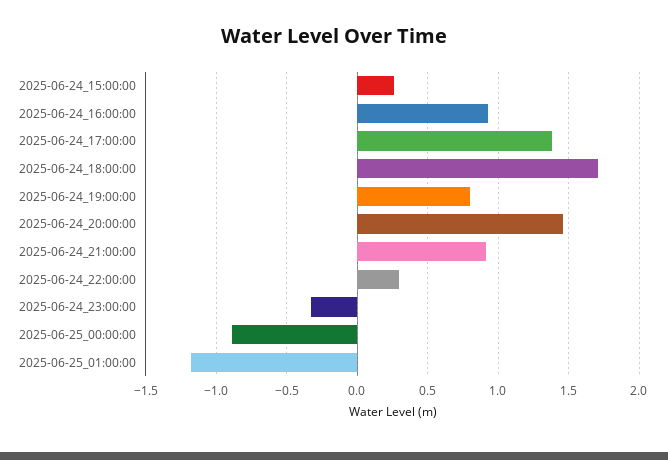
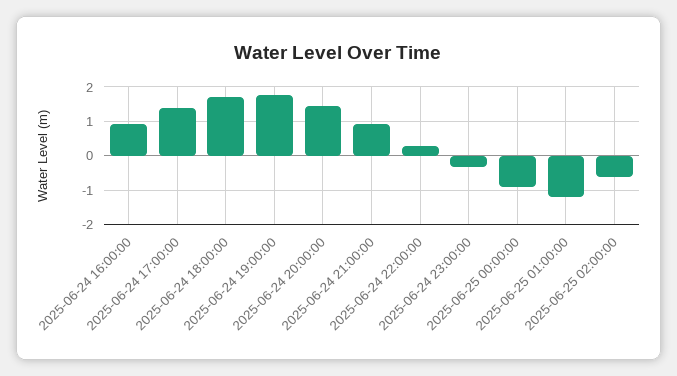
2025-06-24_15:00:00: 0.25 -> none
2025-06-24_19:00:00: 0.8 -> 1.8
2025-06-25 02:00:00: none -> -0.6

